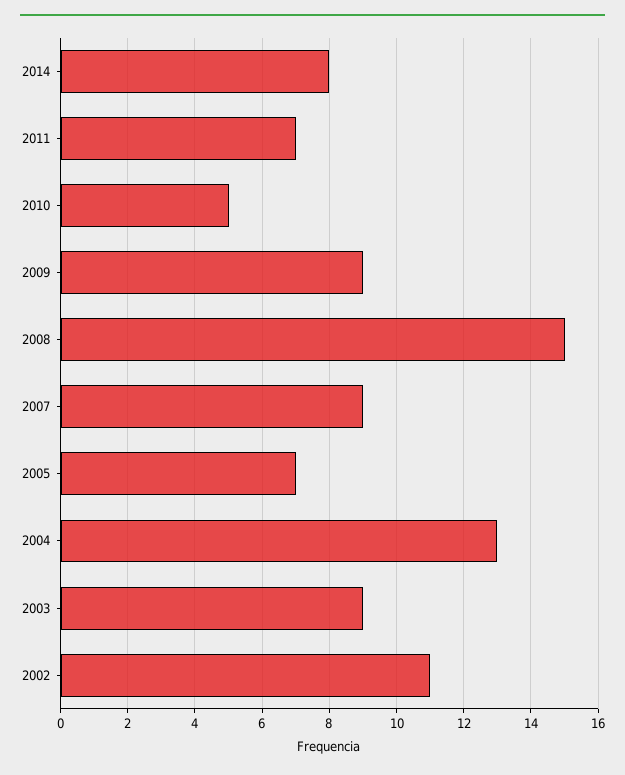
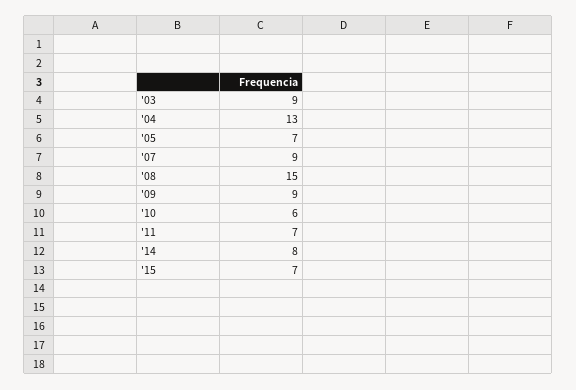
2010: 5 -> 6
2002: 11 -> none
'15: none -> 7

